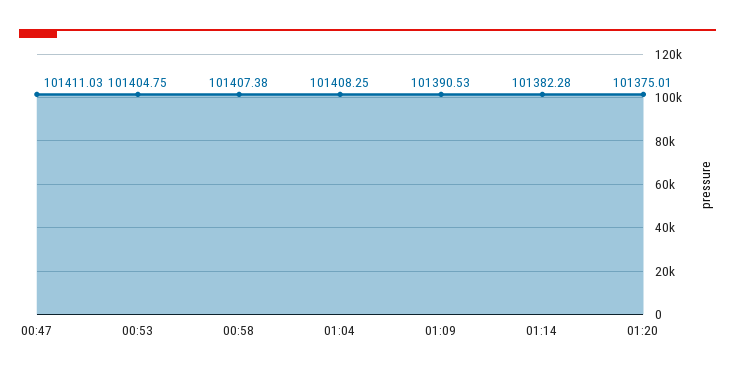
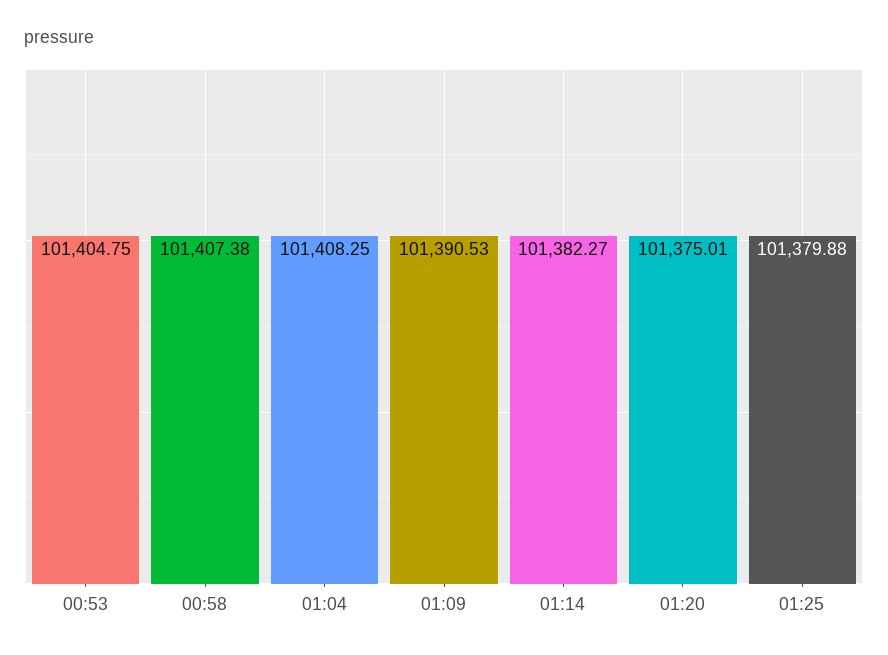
00:47: 101411.03 -> none
01:14: 101382.28 -> 101382.27
01:25: none -> 101379.88

